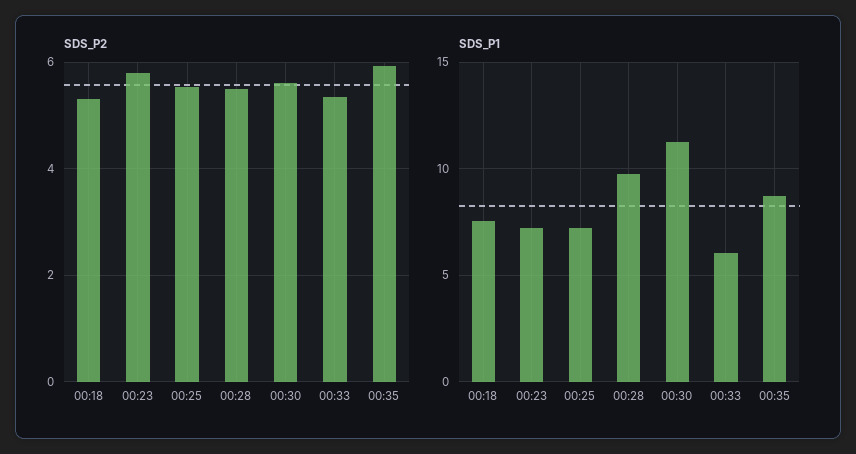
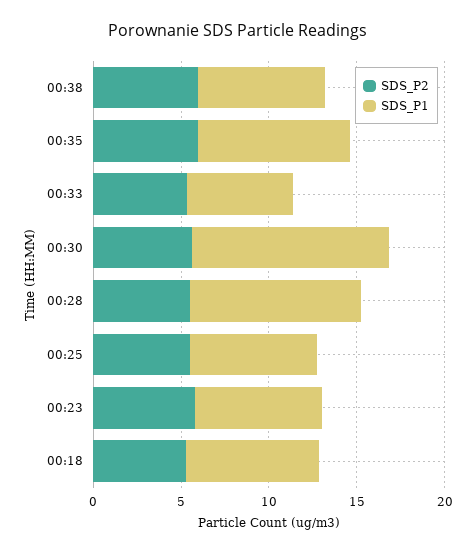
SDS_P2, 00:38: none -> 6
SDS_P1, 00:38: none -> 7

